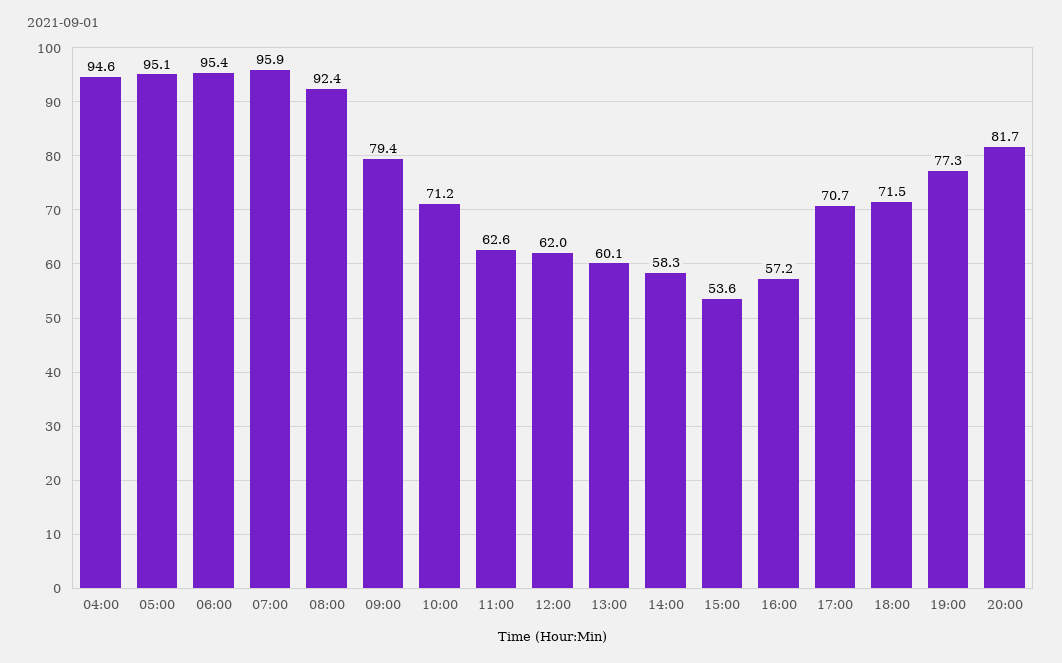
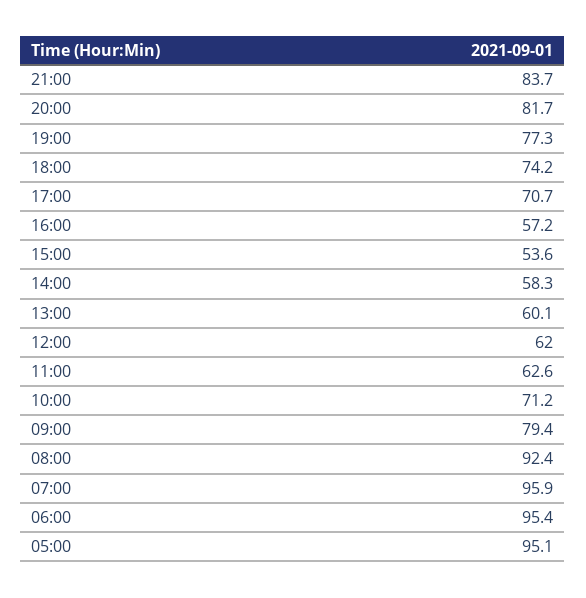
04:00: 94.6 -> none
18:00: 71.5 -> 74.2
21:00: none -> 83.7

